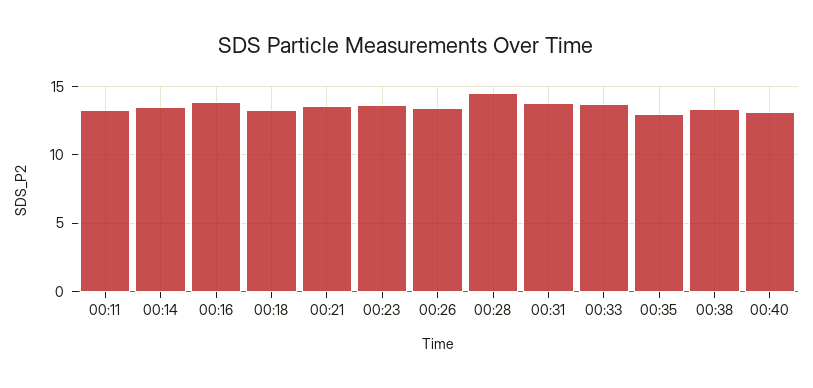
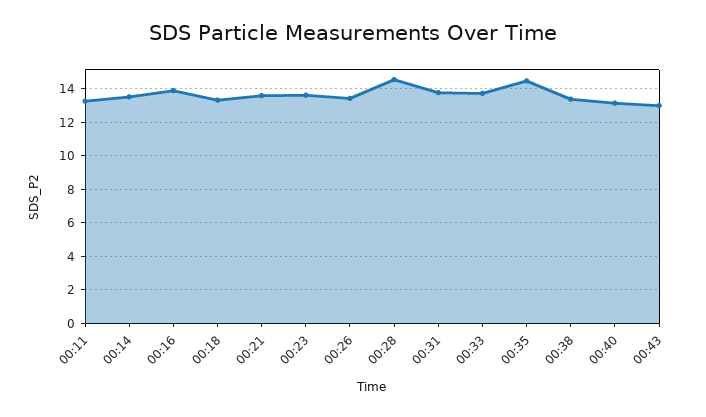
00:35: 13 -> 14.5
00:43: none -> 13

